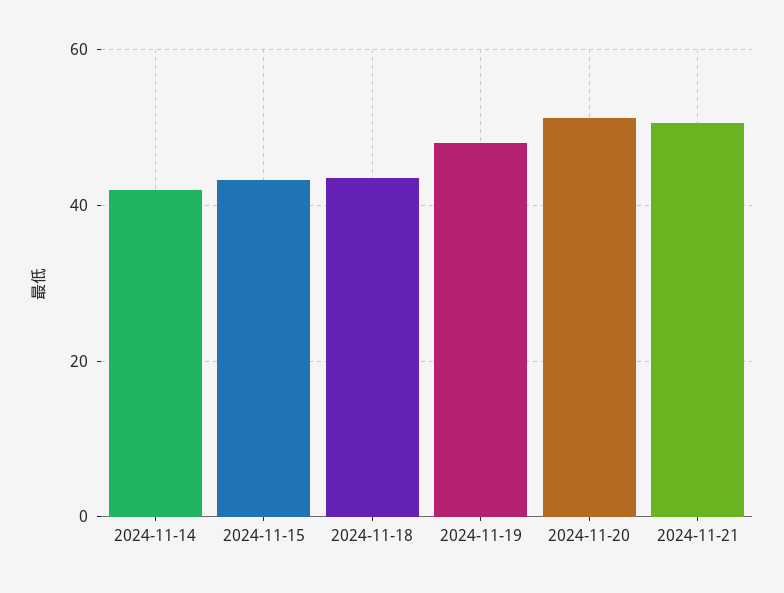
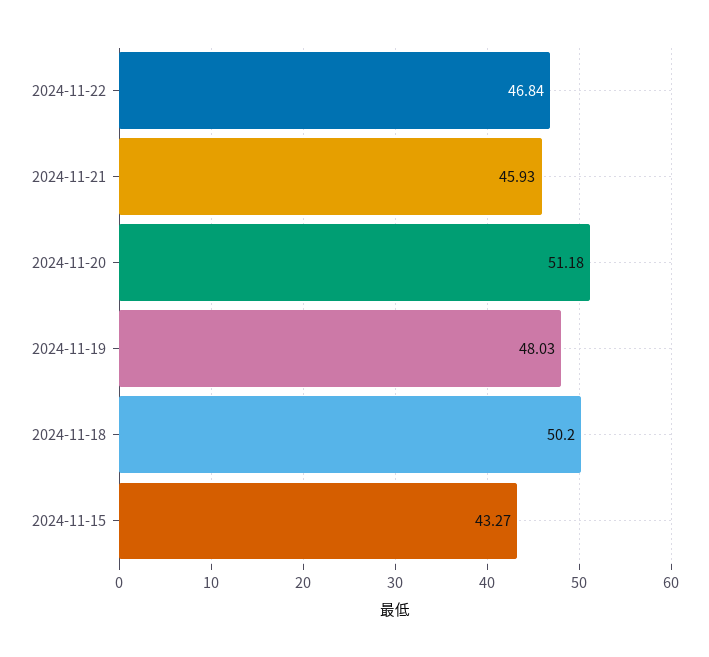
2024-11-14: 42 -> none
2024-11-18: 44 -> 50.2
2024-11-21: 50 -> 45.93
2024-11-22: none -> 46.84

